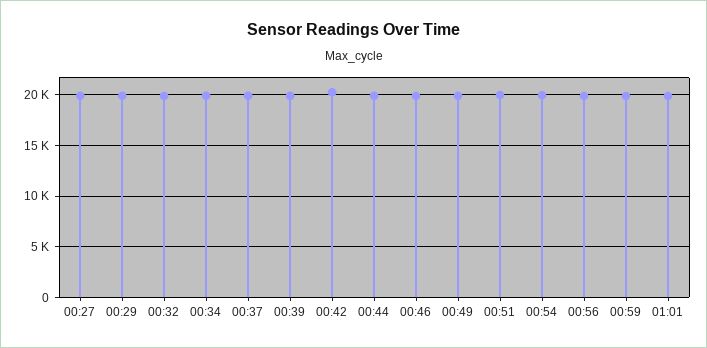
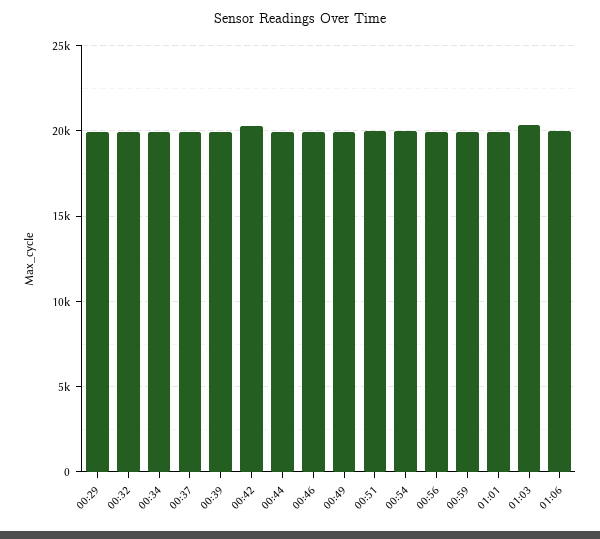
00:27: 20000 -> none
01:03: none -> 20500
01:06: none -> 20000

